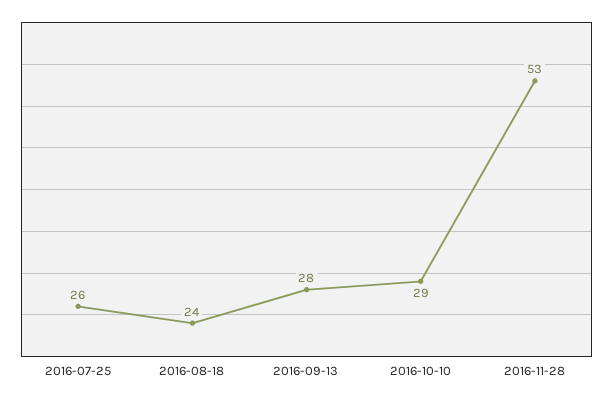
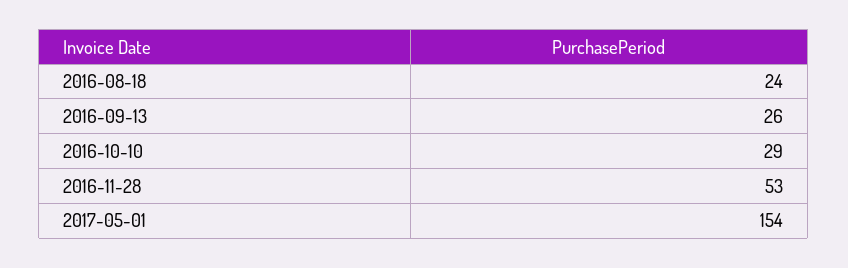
2016-07-25: 26 -> none
2016-09-13: 28 -> 26
2017-05-01: none -> 154

